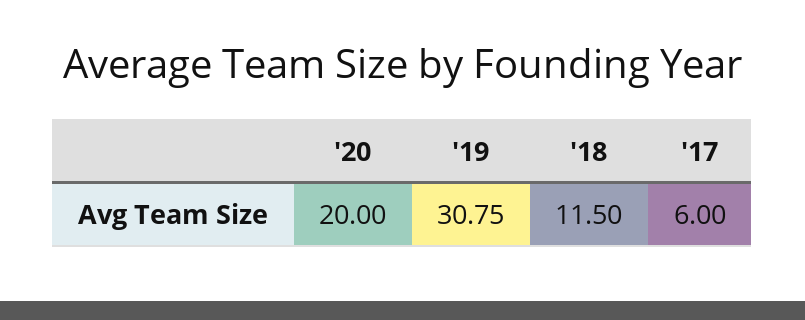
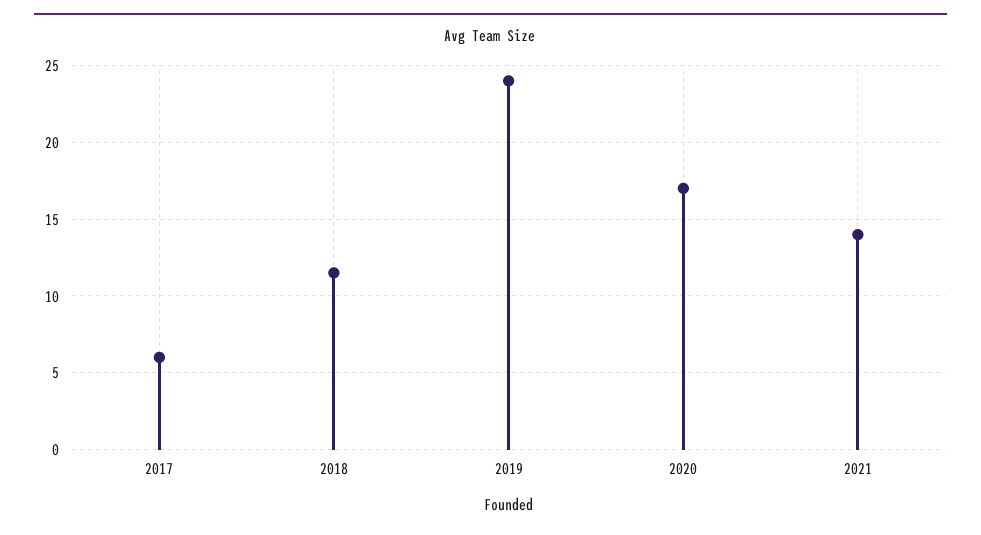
'20: 20 -> 17
'19: 30.75 -> 24
2021: none -> 14

